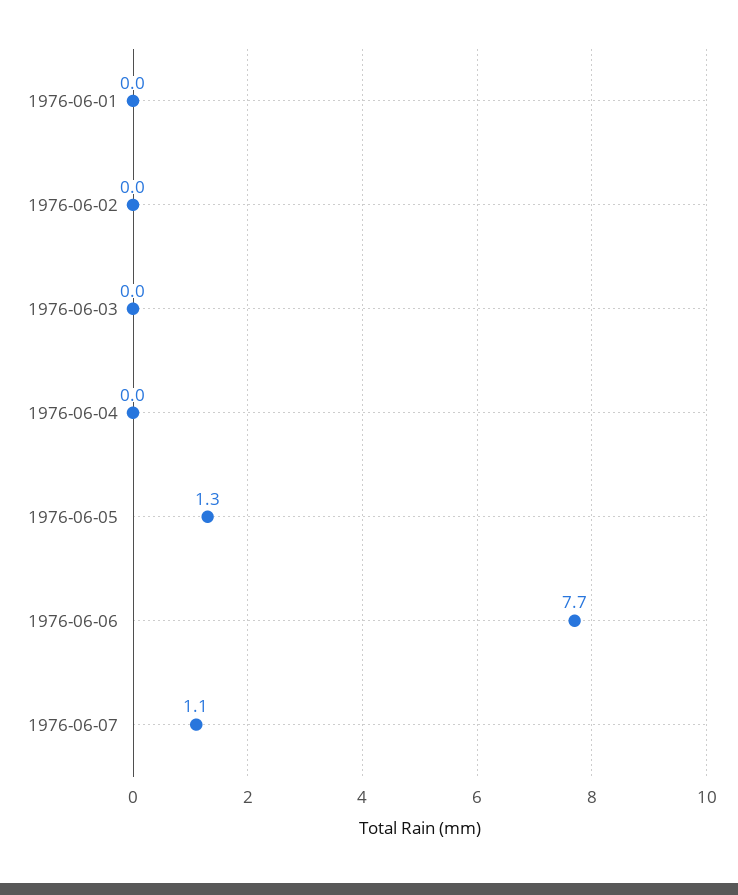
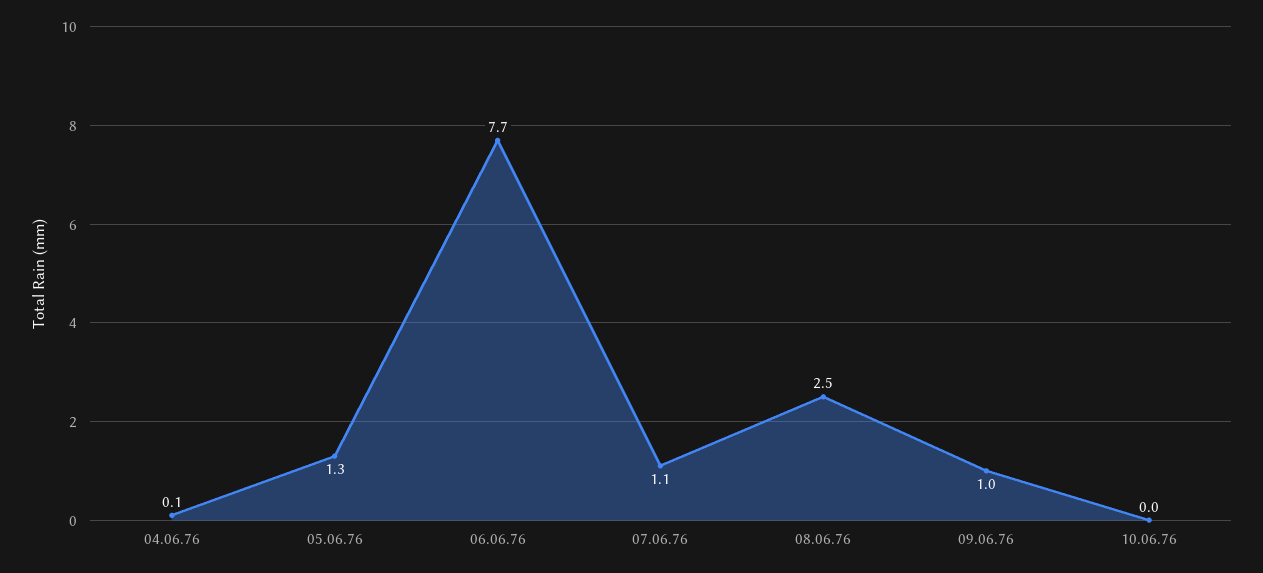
1976-06-01: 0 -> none
1976-06-02: 0 -> none
1976-06-03: 0 -> none
1976-06-04: 0 -> 0.1
08.06.76: none -> 2.5
09.06.76: none -> 1
10.06.76: none -> 0

